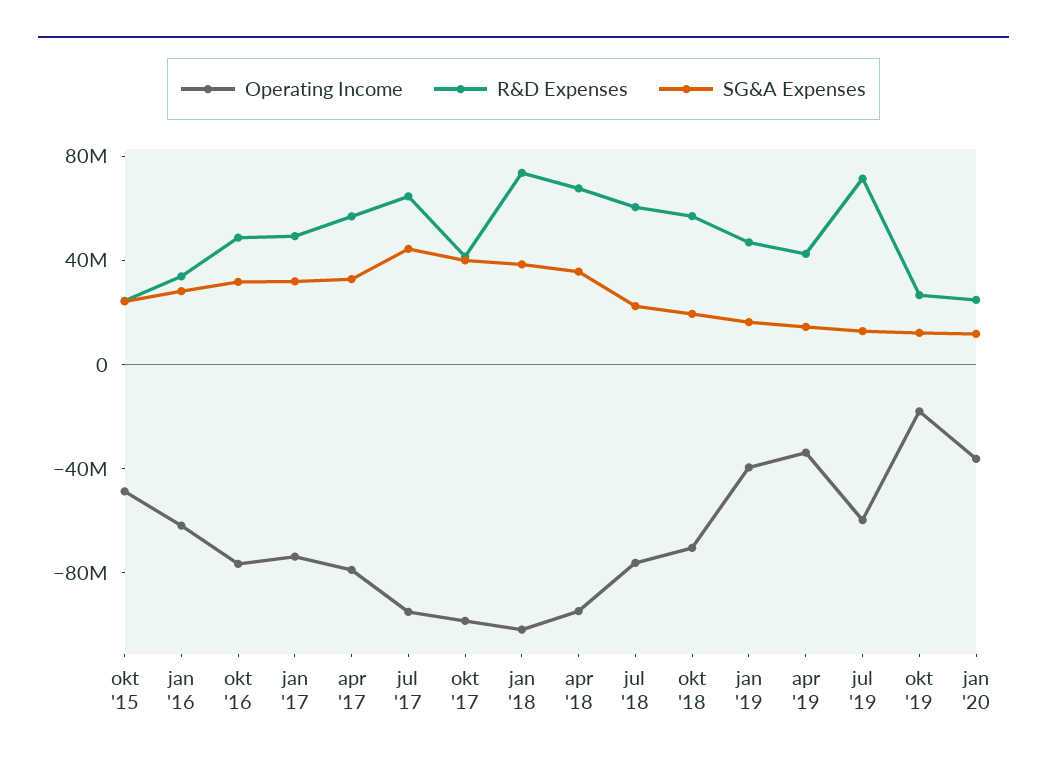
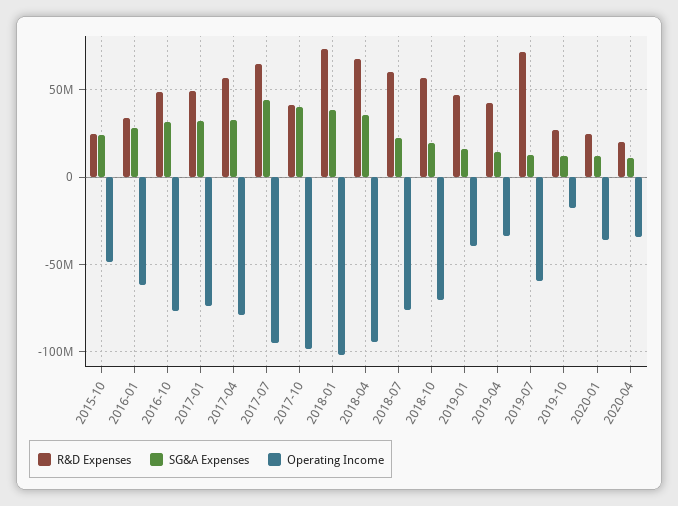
R&D Expenses, 2020-04: none -> 20000000
SG&A Expenses, 2020-04: none -> 10000000
Operating Income, 2020-04: none -> -35000000

